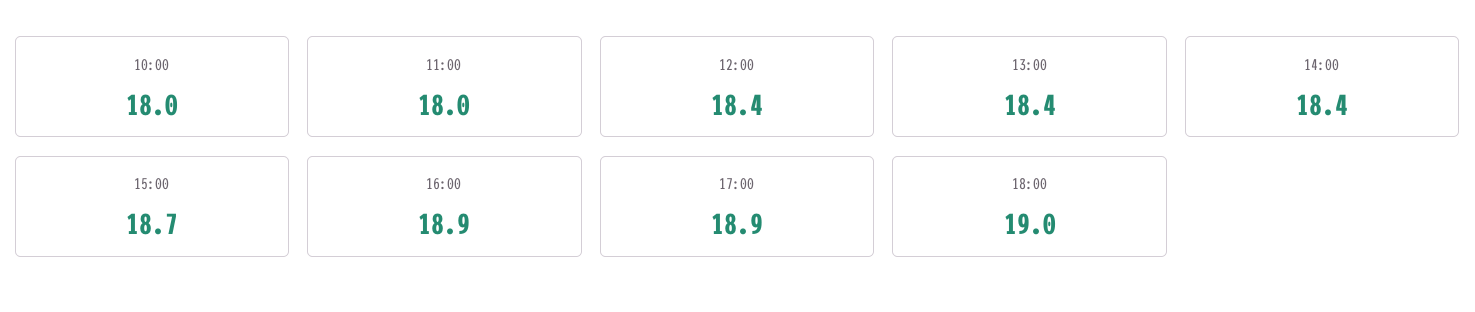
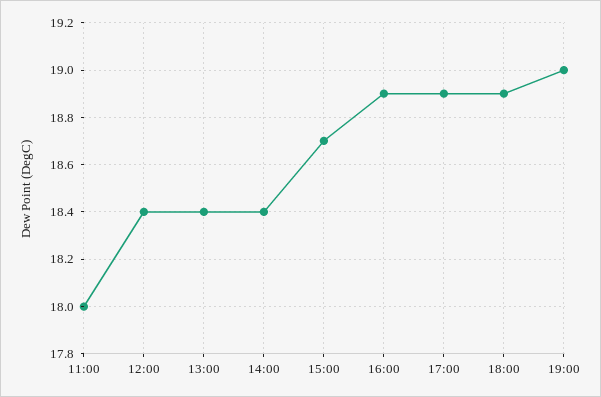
10:00: 18 -> none
18:00: 19 -> 18.9
19:00: none -> 19

